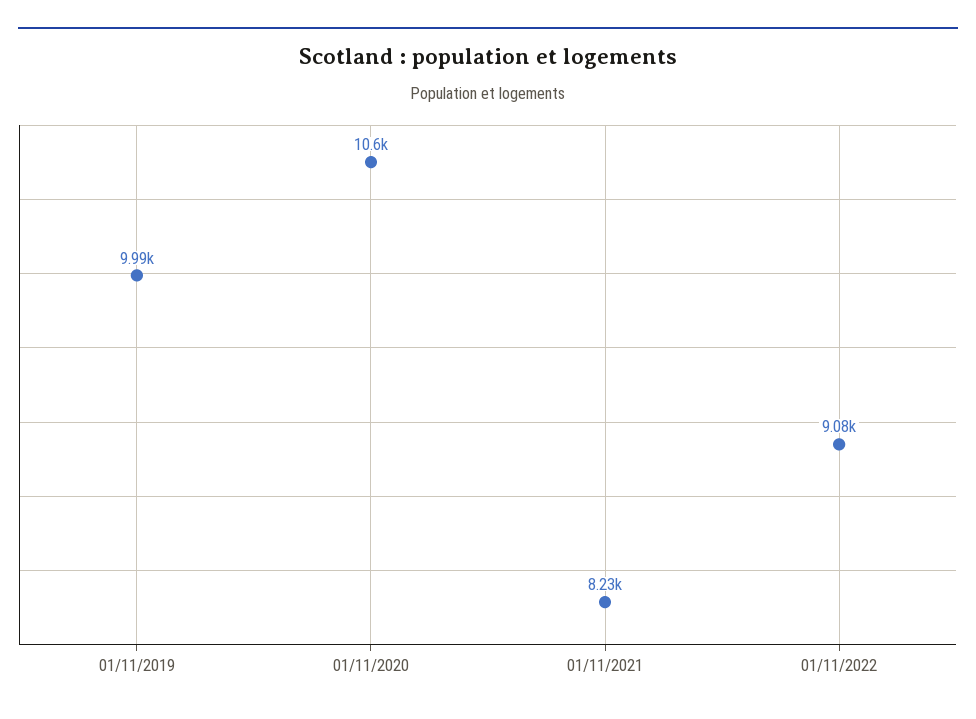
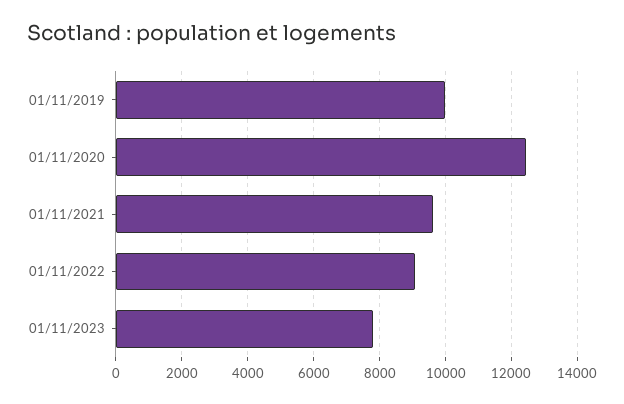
01/11/2020: 10600 -> 12400
01/11/2021: 8230 -> 9600
01/11/2023: none -> 7800

